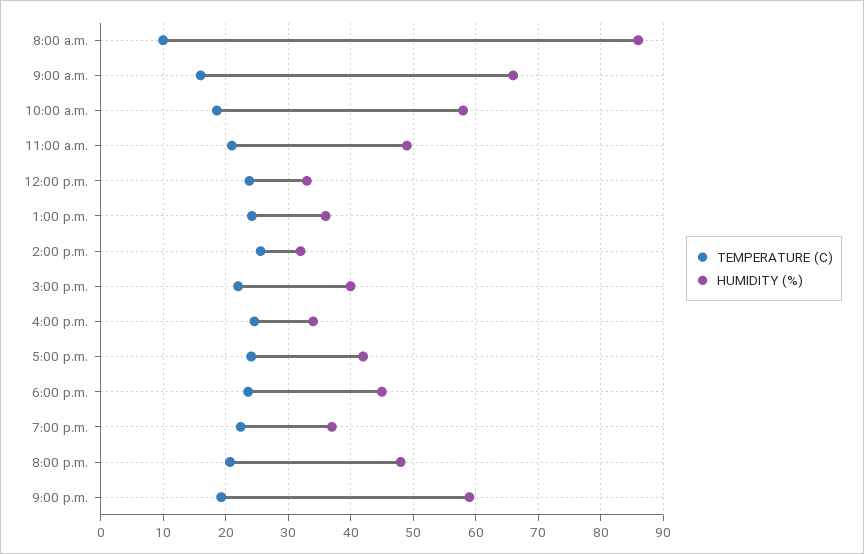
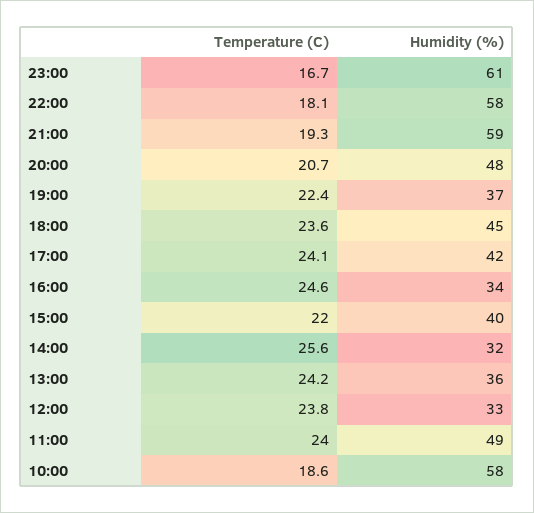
TEMPERATURE (C), 8:00 a.m.: 10 -> none
HUMIDITY (%), 8:00 a.m.: 86 -> none
TEMPERATURE (C), 9:00 a.m.: 16 -> none
HUMIDITY (%), 9:00 a.m.: 66 -> none
TEMPERATURE (C), 11:00 a.m.: 21 -> 24
TEMPERATURE (C), 23:00: none -> 16.7
HUMIDITY (%), 23:00: none -> 61
TEMPERATURE (C), 22:00: none -> 18.1
HUMIDITY (%), 22:00: none -> 58

